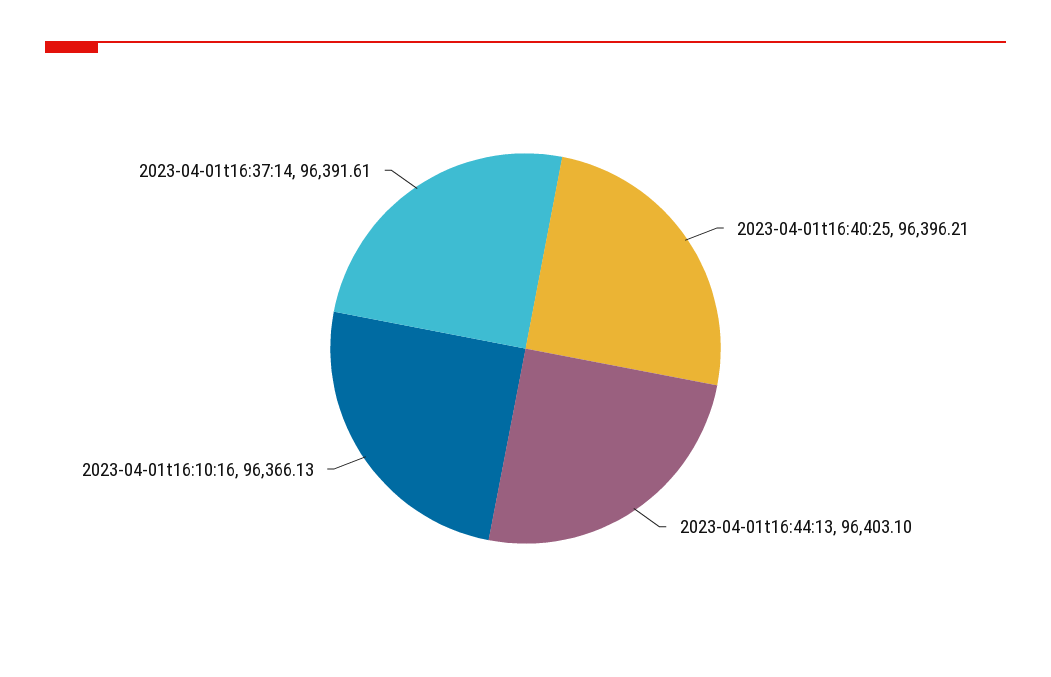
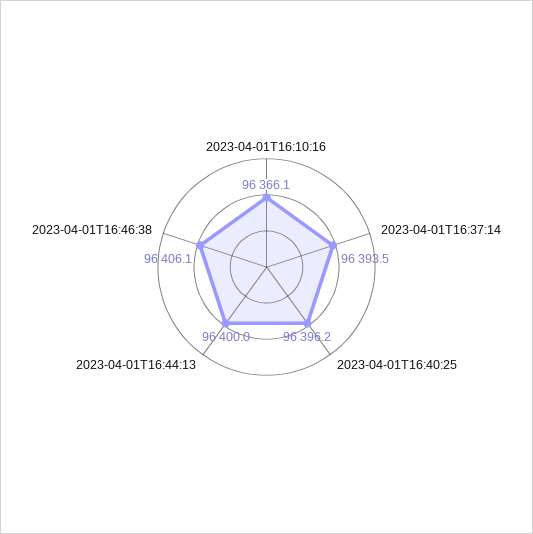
2023-04-01t16:44:13: 96403.1 -> 96400
2023-04-01t16:37:14: 96391.61 -> 96393.5
2023-04-01T16:46:38: none -> 96406.1

